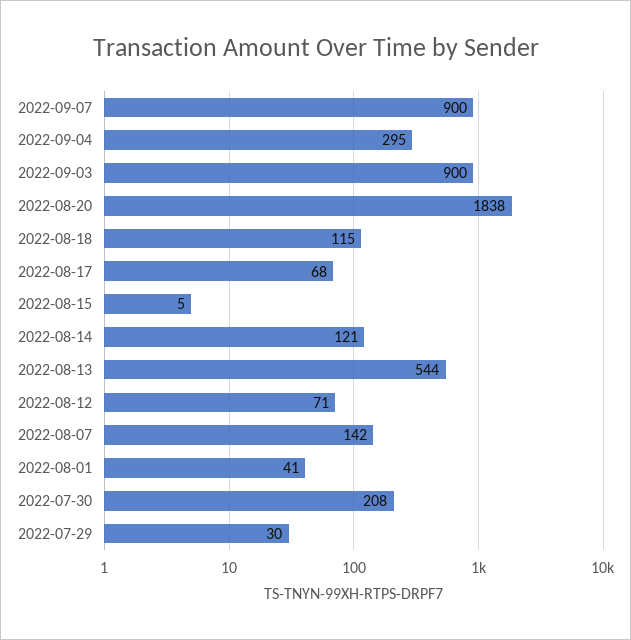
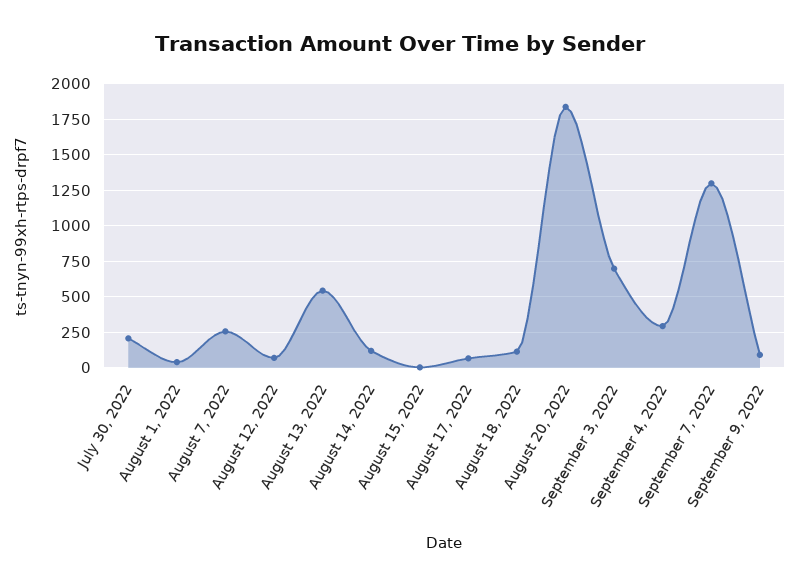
2022-09-07: 900 -> 1300
2022-09-03: 900 -> 700
2022-08-07: 142 -> 250
2022-07-29: 30 -> none
September 9, 2022: none -> 100

